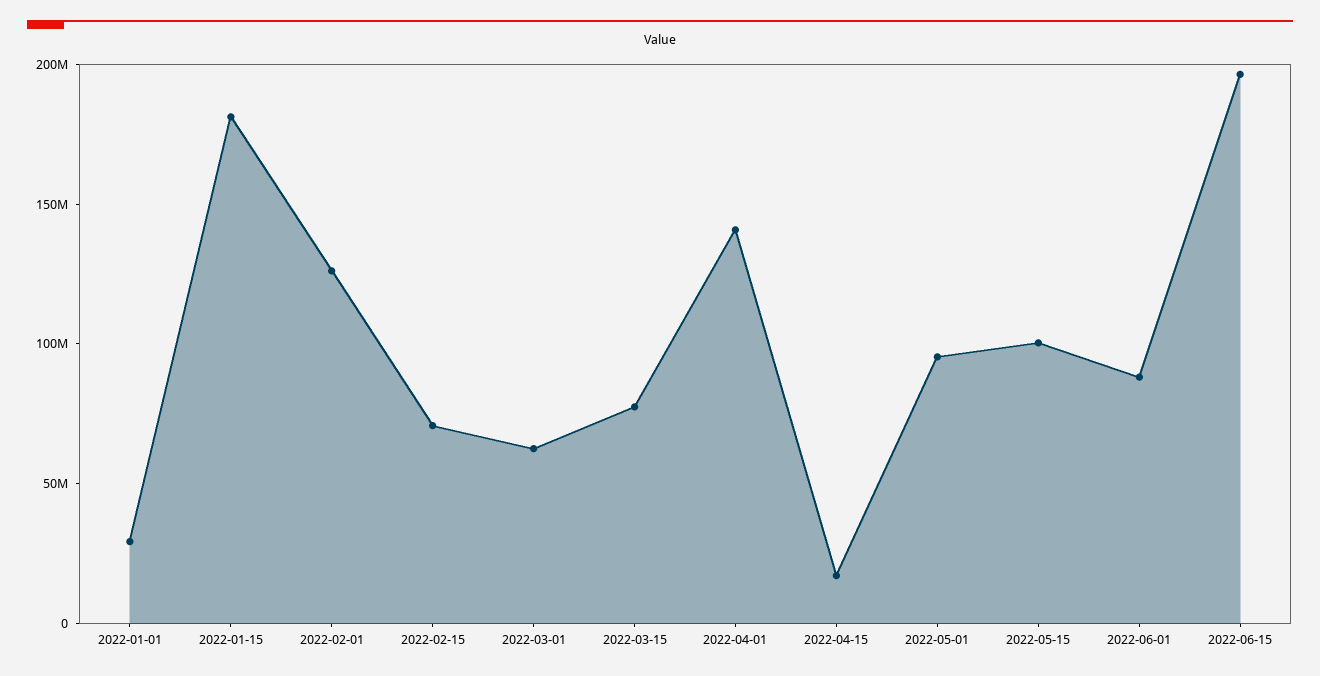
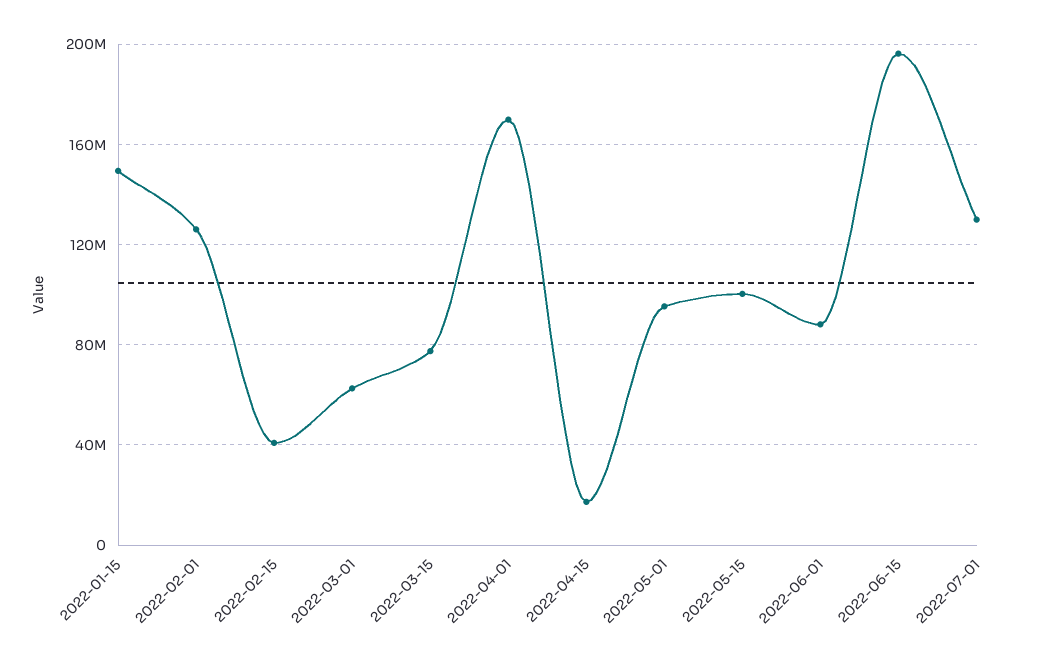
2022-01-01: 30000000 -> none
2022-01-15: 180000000 -> 150000000
2022-02-15: 70000000 -> 40000000
2022-04-01: 140000000 -> 170000000
2022-07-01: none -> 130000000

